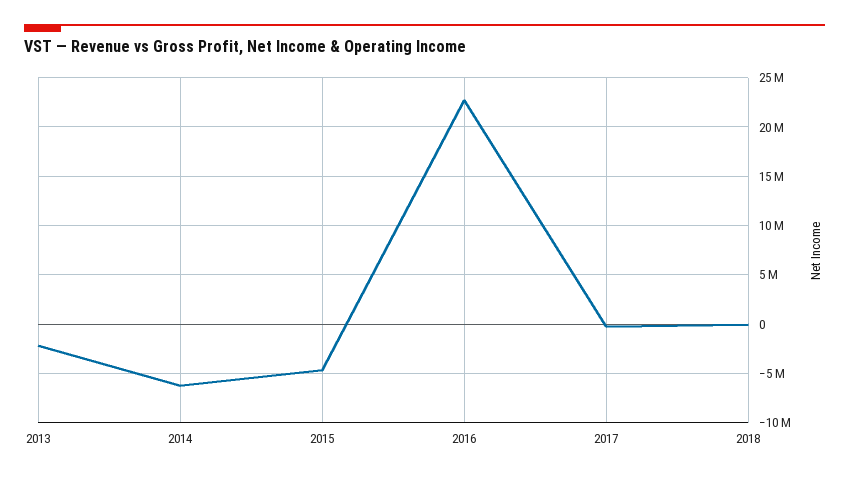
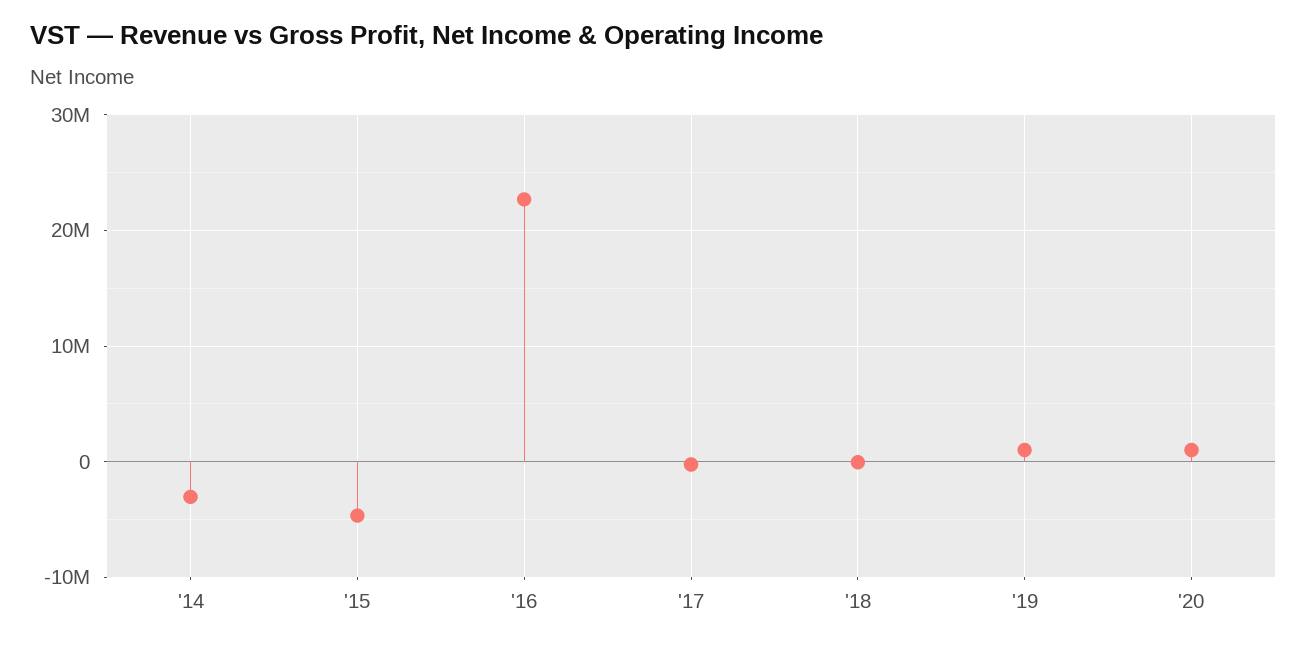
2013: -2000000 -> none
2014: -6000000 -> -3000000
'19: none -> 1000000
'20: none -> 1000000

